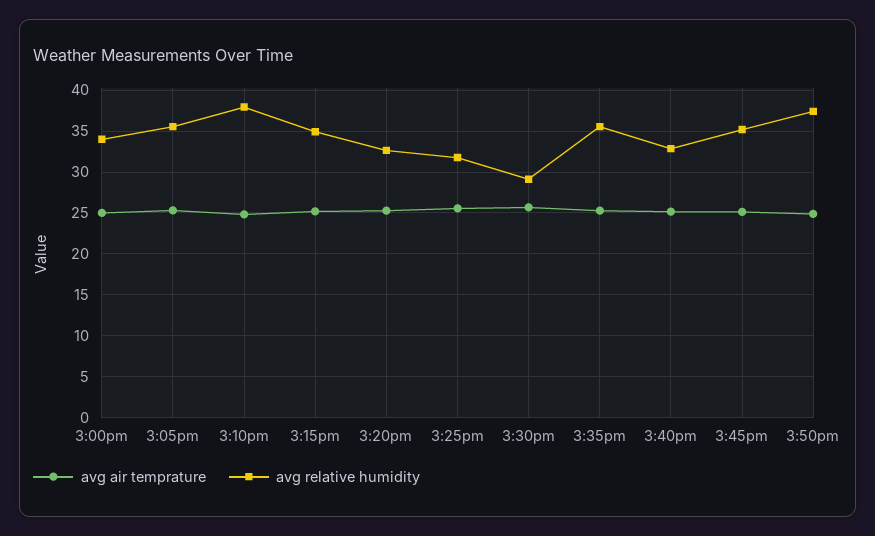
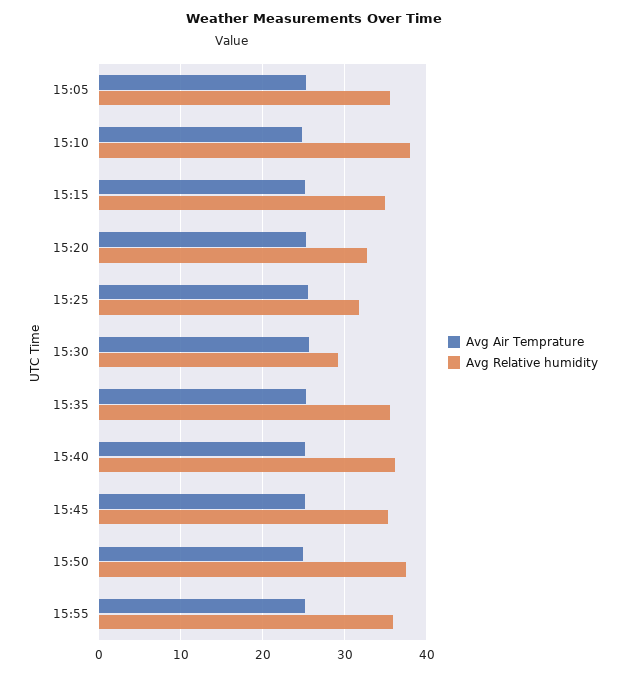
avg air temprature, 3:00pm: 25 -> none
avg relative humidity, 3:00pm: 34 -> none
avg relative humidity, 3:40pm: 33 -> 36
avg air temprature, 15:55: none -> 25
avg relative humidity, 15:55: none -> 36

